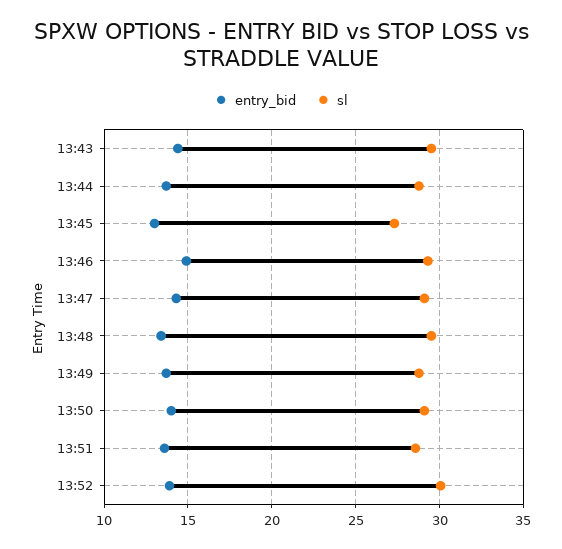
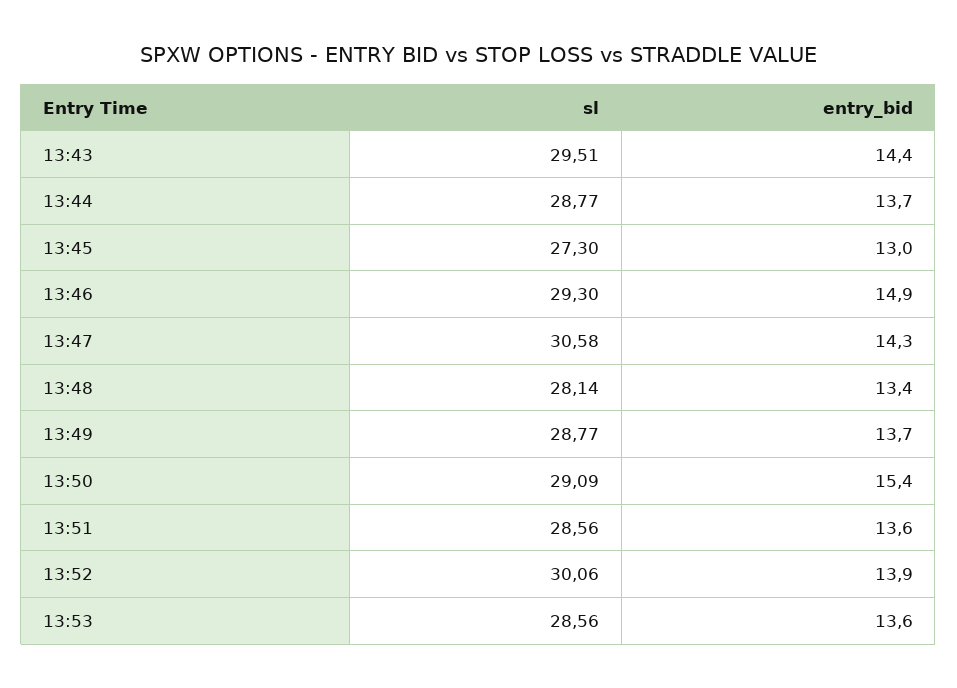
sl, 13:47: 29 -> 30.58
sl, 13:48: 29.5 -> 28.14
entry_bid, 13:50: 14 -> 15.4
sl, 13:53: none -> 28.56
entry_bid, 13:53: none -> 13.6

